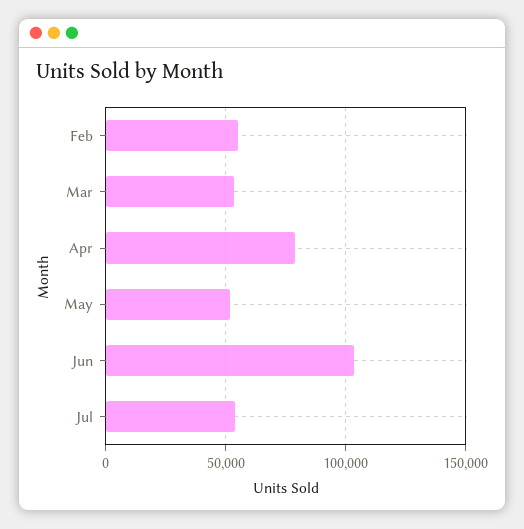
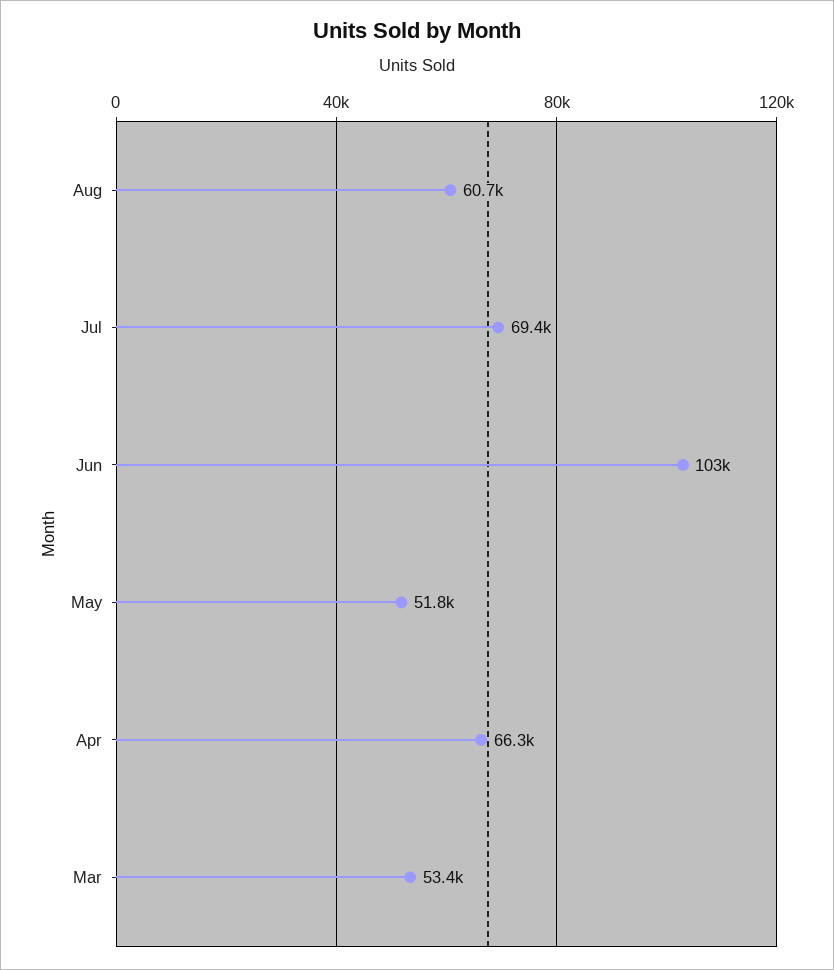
Feb: 55000 -> none
Apr: 80000 -> 66300
Jul: 55000 -> 69400
Aug: none -> 60700

